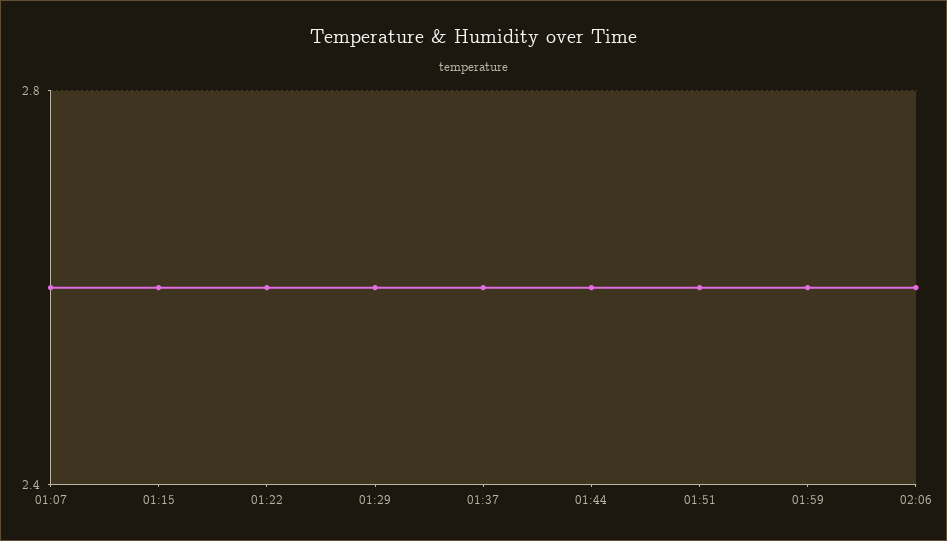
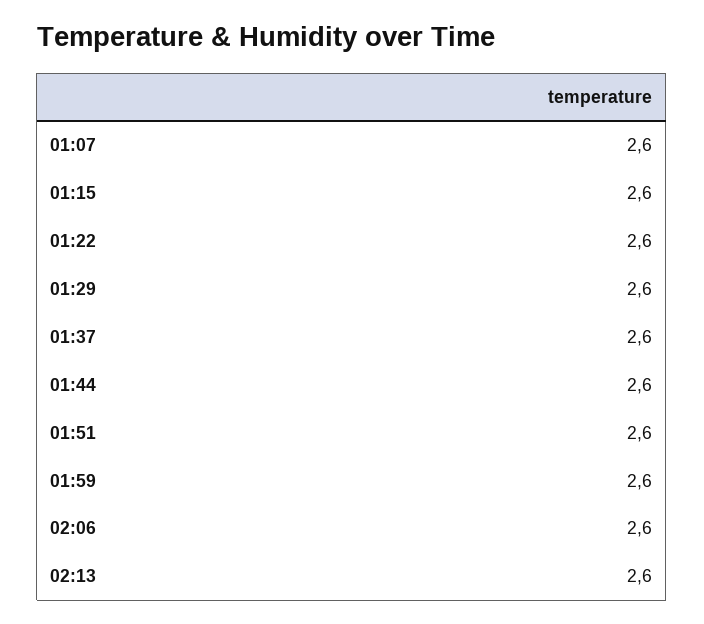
02:13: none -> 2.6

